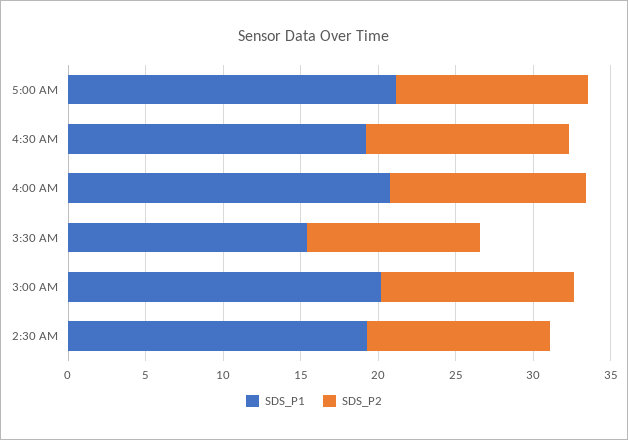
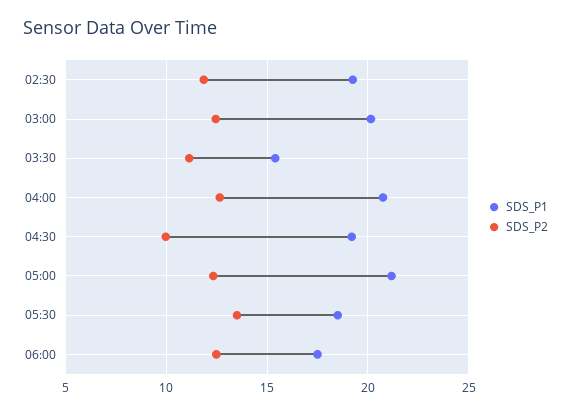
SDS_P2, 4:30 AM: 13 -> 10
SDS_P1, 05:30: none -> 18.5
SDS_P2, 05:30: none -> 13.5
SDS_P1, 06:00: none -> 17.5
SDS_P2, 06:00: none -> 12.5

